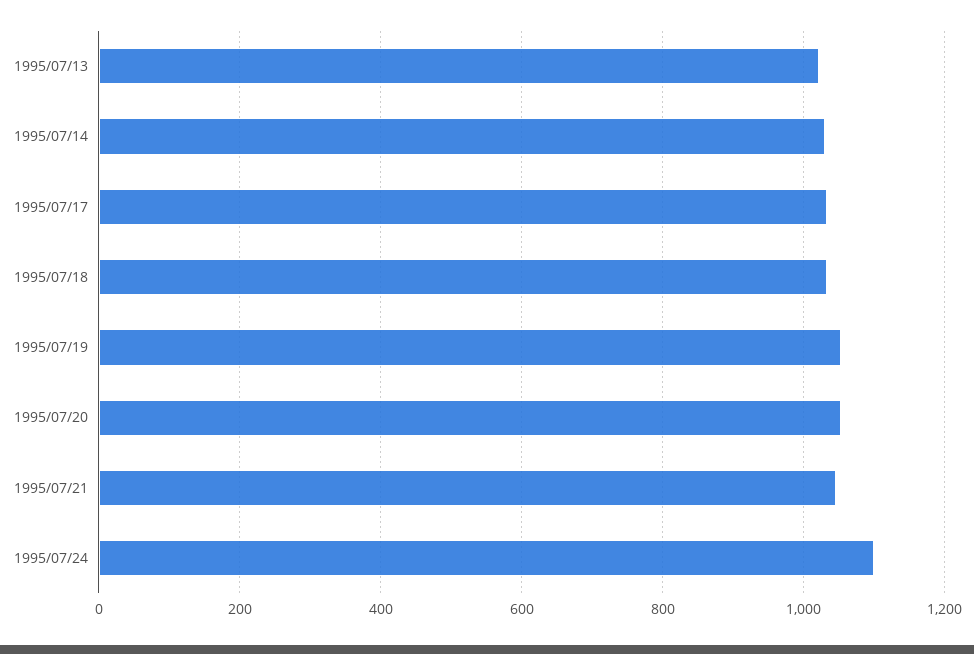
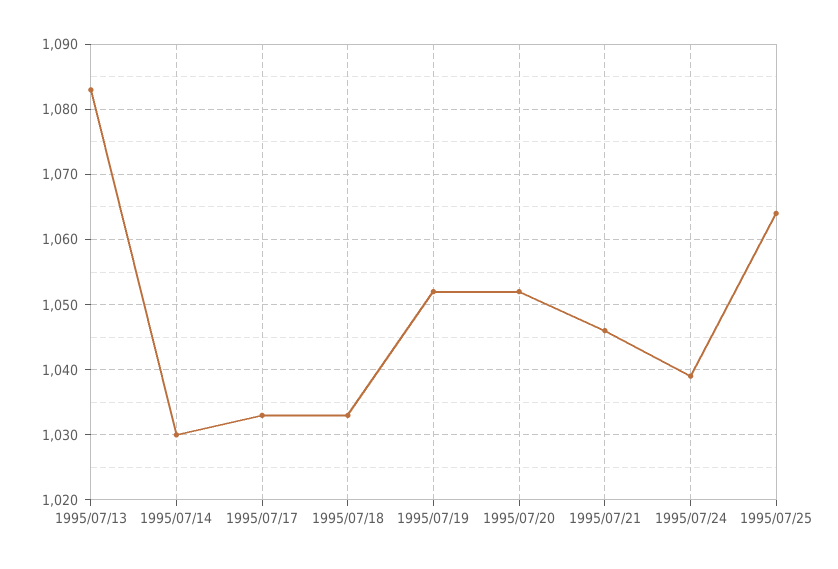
1995/07/13: 1020 -> 1083
1995/07/24: 1100 -> 1039
1995/07/25: none -> 1064

